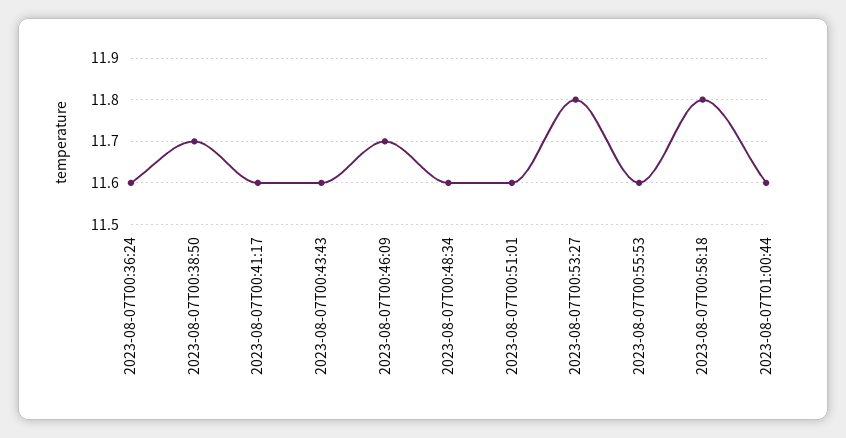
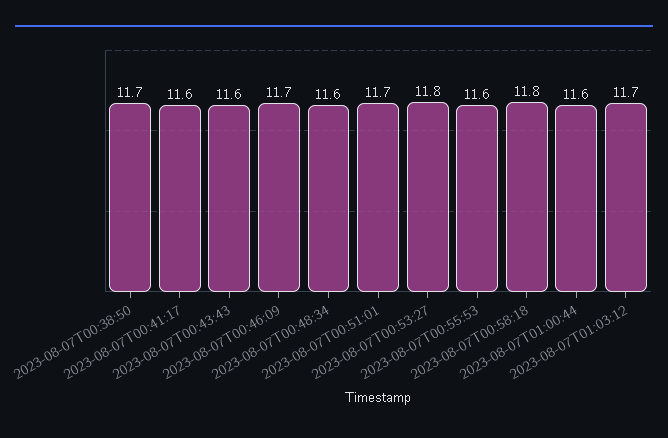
2023-08-07T00:36:24: 11.6 -> none
2023-08-07T00:51:01: 11.6 -> 11.7
2023-08-07T01:03:12: none -> 11.7

